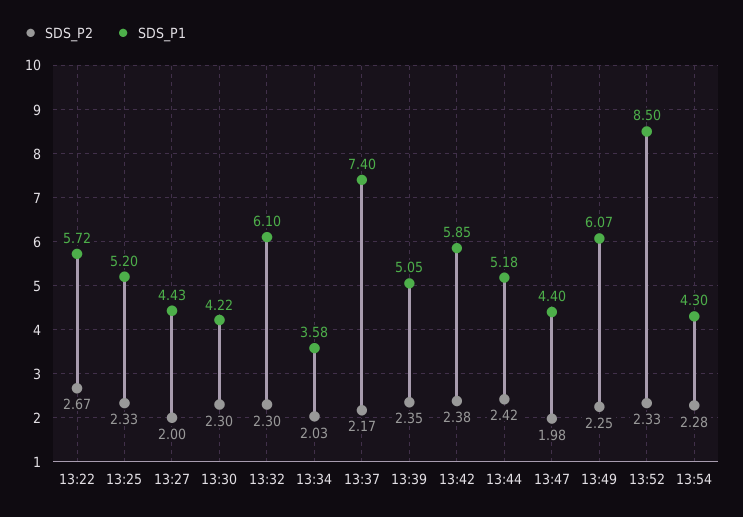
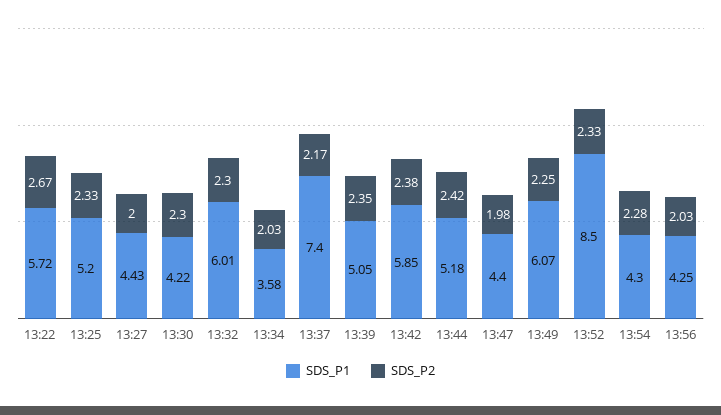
SDS_P1, 13:32: 6.1 -> 6.01
SDS_P1, 13:56: none -> 4.25
SDS_P2, 13:56: none -> 2.03

